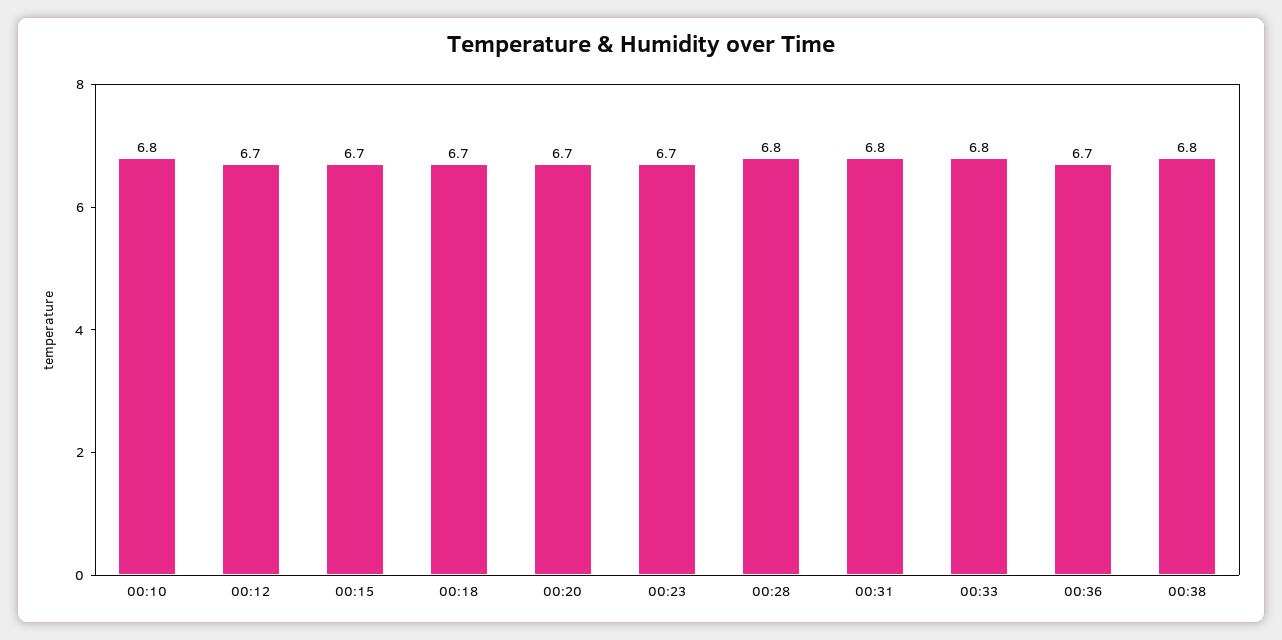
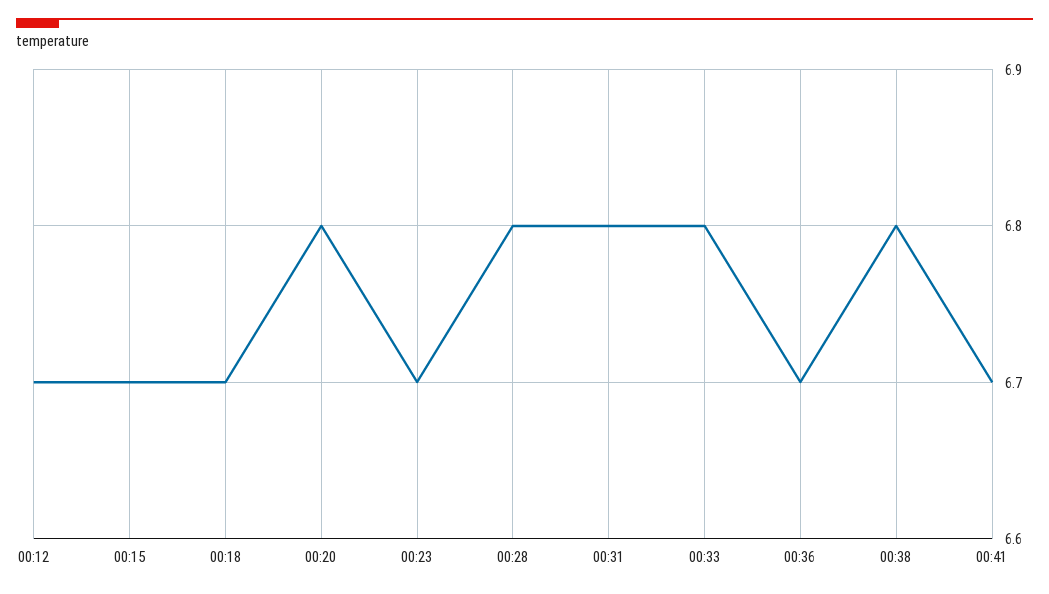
00:10: 6.8 -> none
00:20: 6.7 -> 6.8
00:41: none -> 6.7

